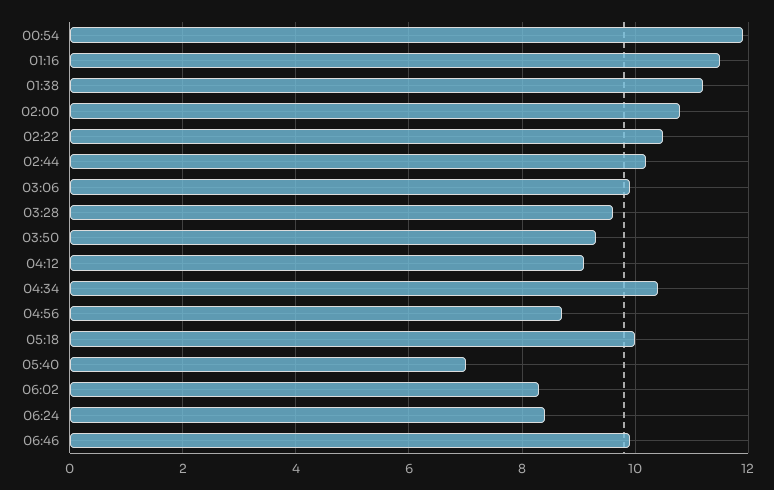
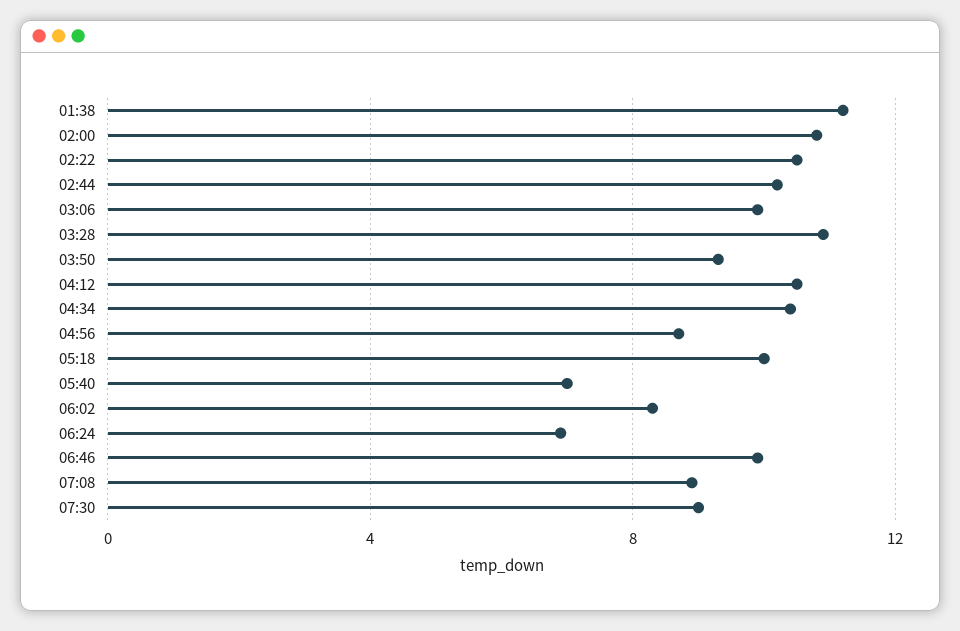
00:54: 12 -> none
01:16: 11.5 -> none
03:28: 9.5 -> 11
04:12: 9 -> 10.5
06:24: 8.5 -> 7
07:08: none -> 9
07:30: none -> 9

